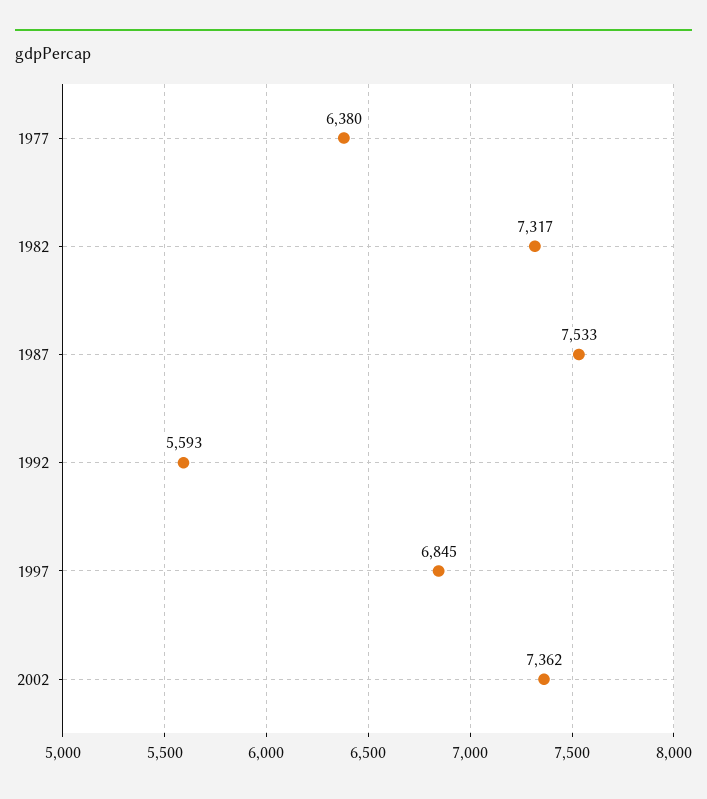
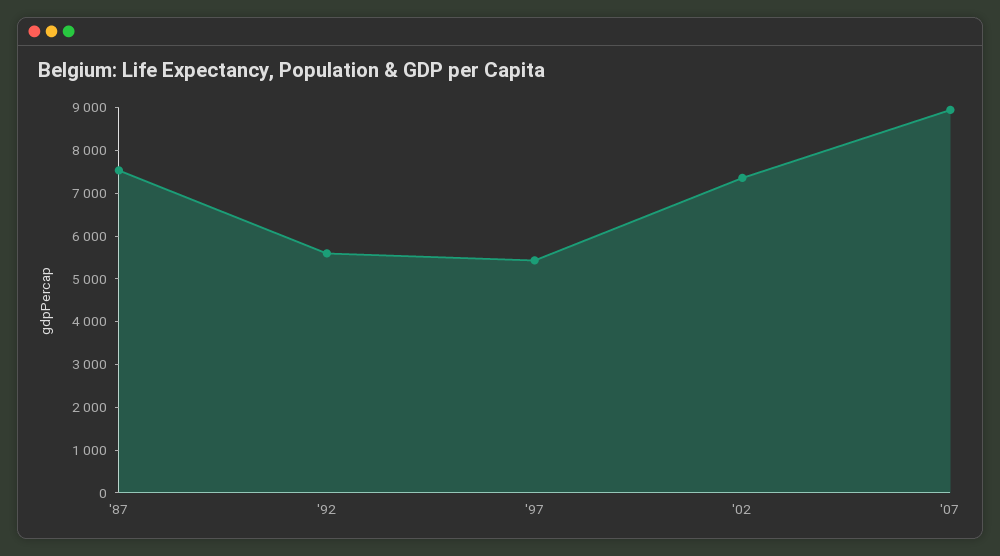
1977: 6380 -> none
1982: 7317 -> none
1997: 6845 -> 5400
'07: none -> 9000

